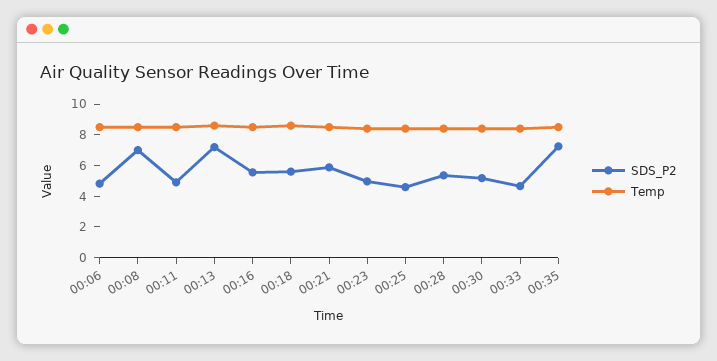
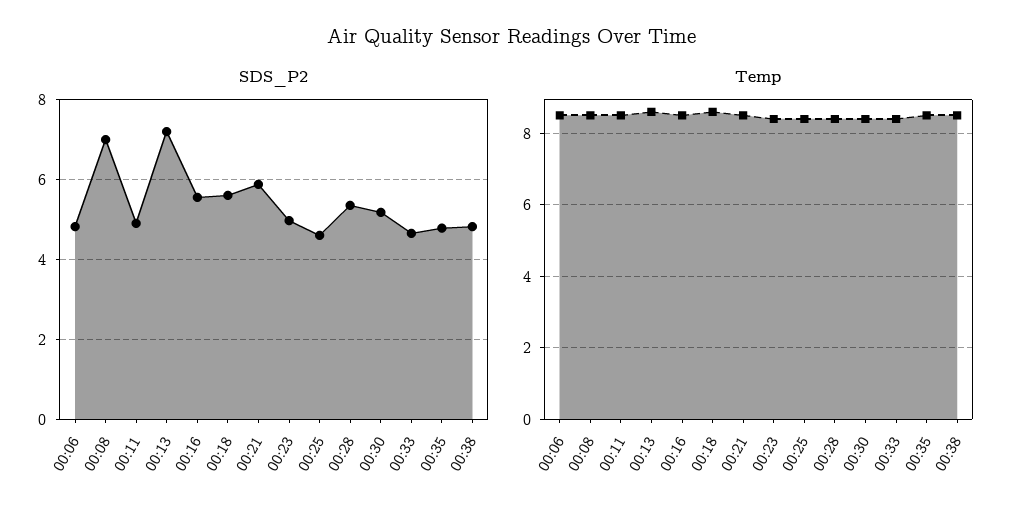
SDS_P2, 00:35: 7 -> 4.8
SDS_P2, 00:38: none -> 4.8
Temp, 00:38: none -> 8.5

